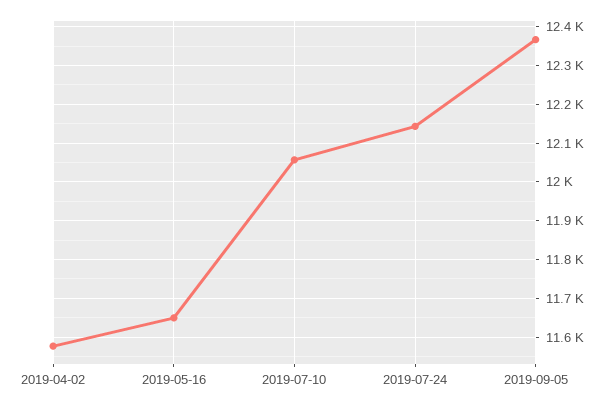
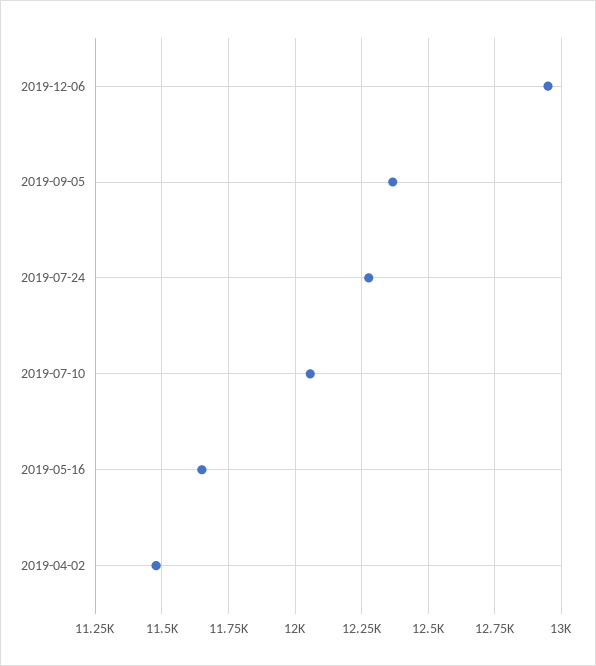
2019-04-02: 11580 -> 11475
2019-07-24: 12140 -> 12275
2019-12-06: none -> 12950

